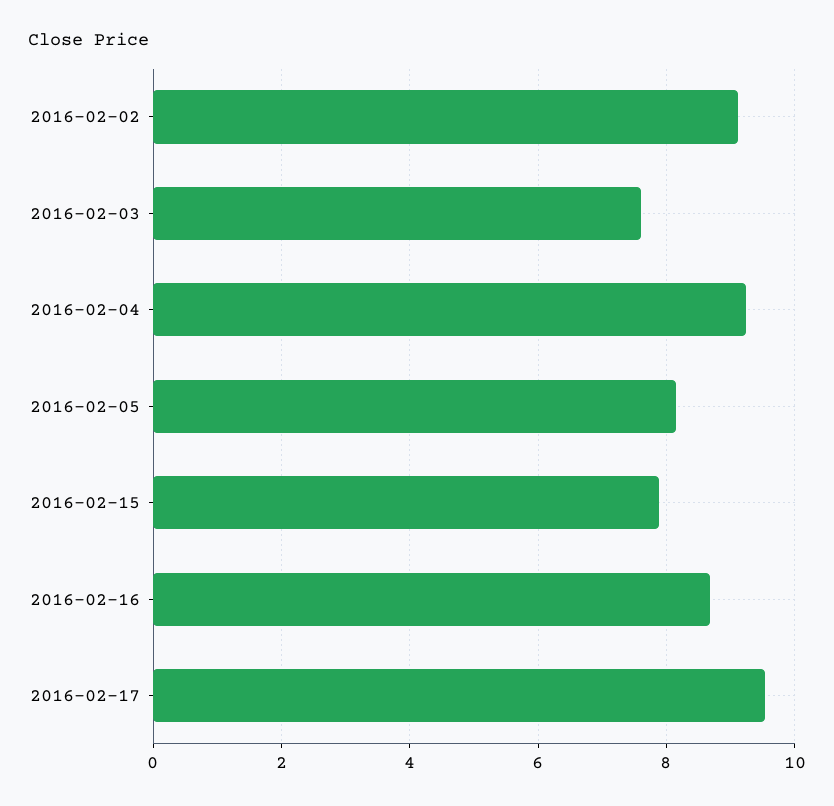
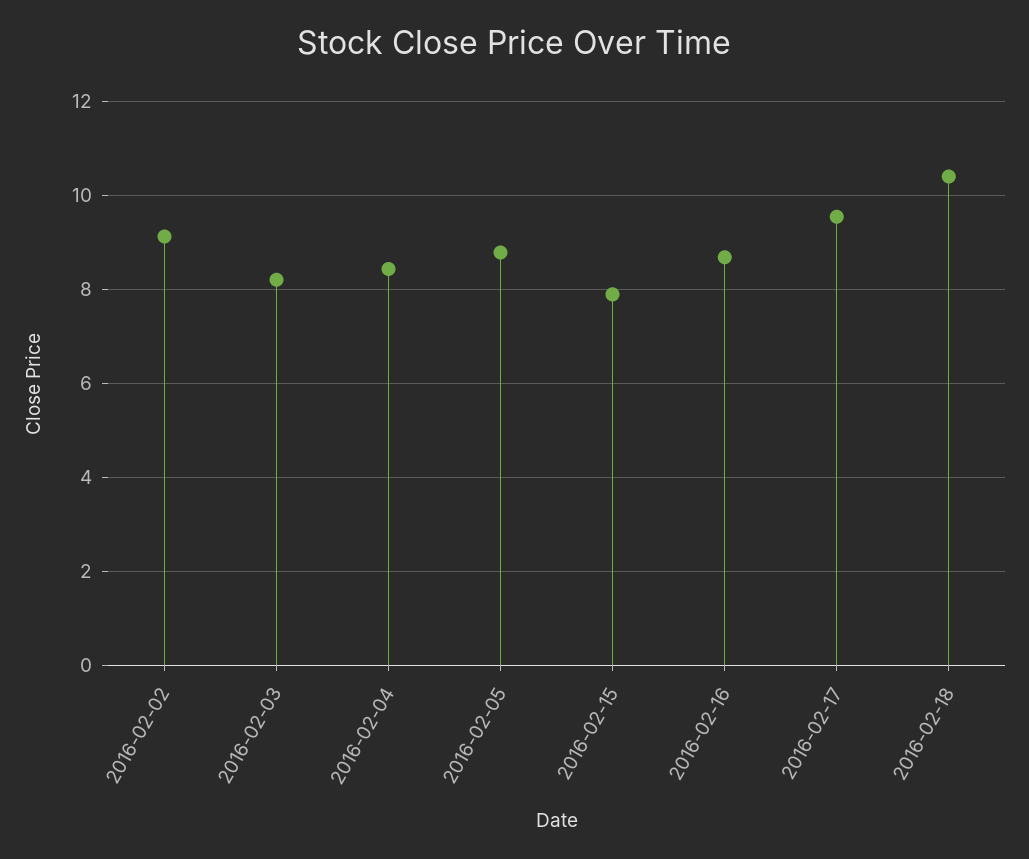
2016-02-03: 7.6 -> 8.2
2016-02-04: 9.2 -> 8.4
2016-02-05: 8.2 -> 8.8
2016-02-18: none -> 10.4

